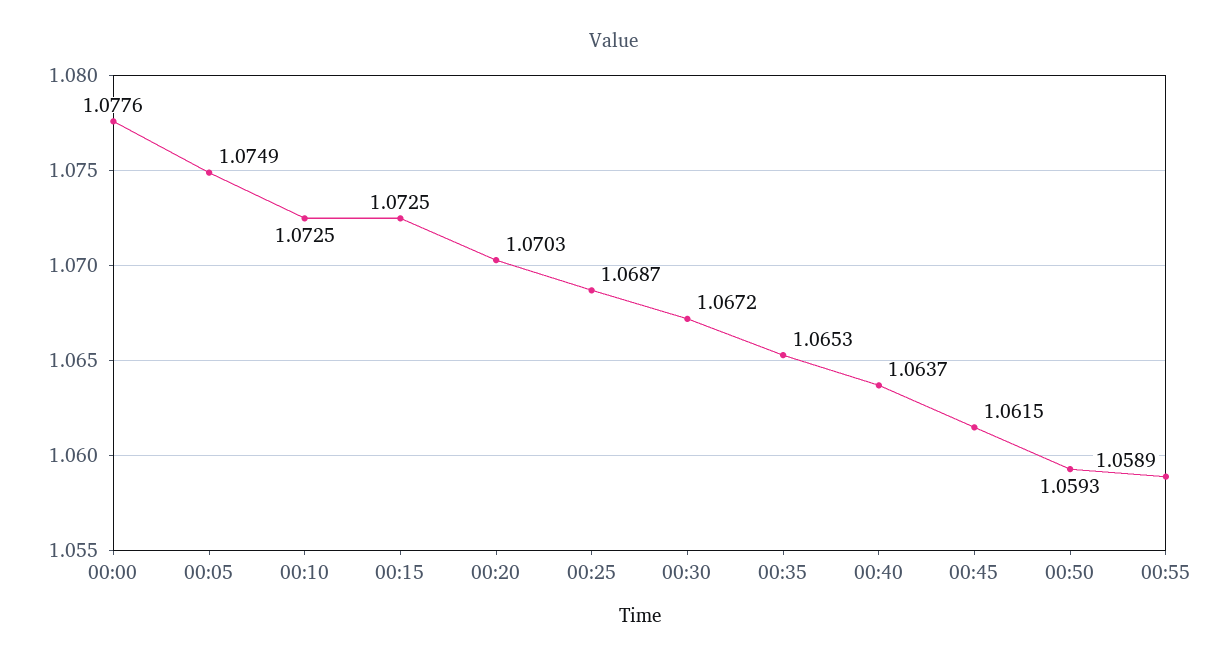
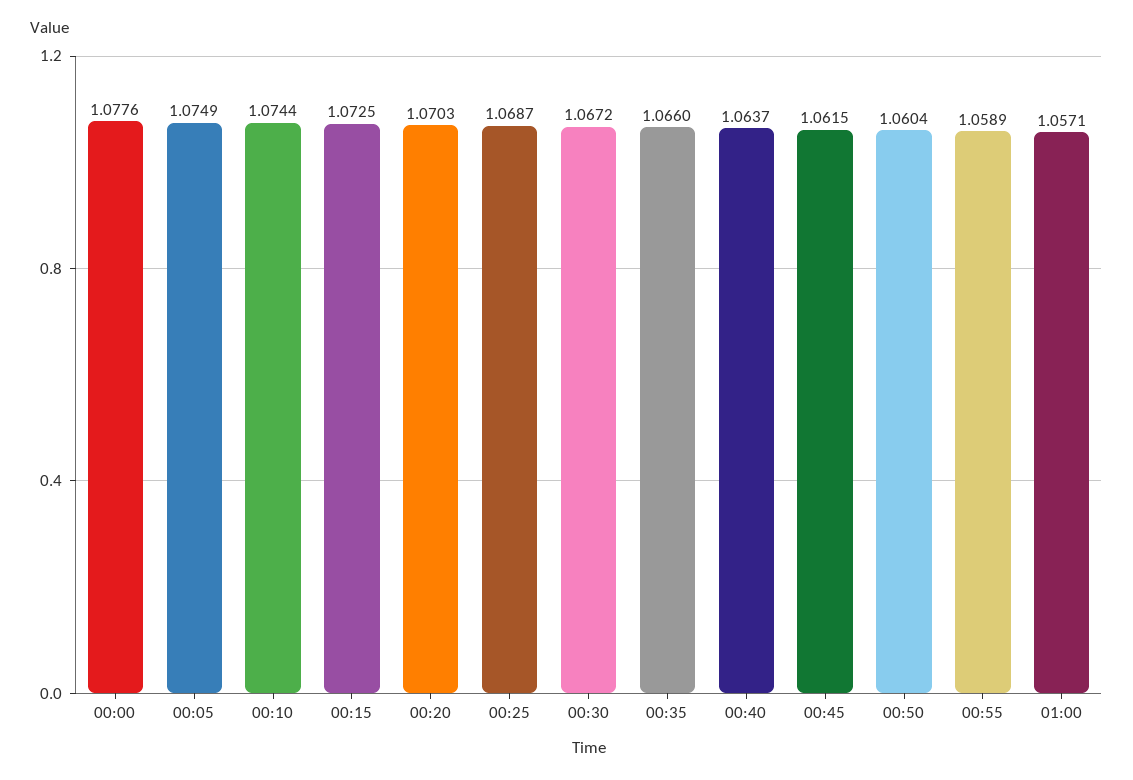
00:10: 1.0725 -> 1.0744
00:35: 1.0653 -> 1.066
00:50: 1.0593 -> 1.0604
01:00: none -> 1.0571

